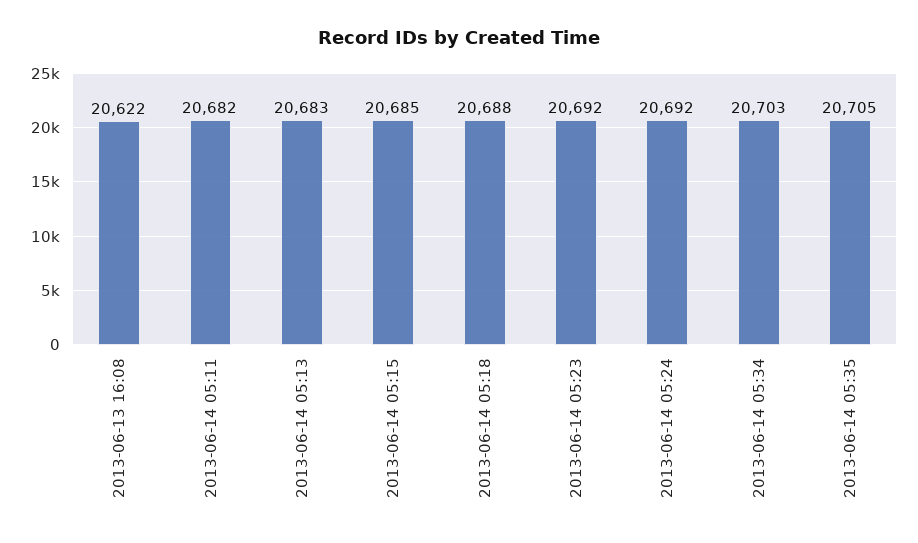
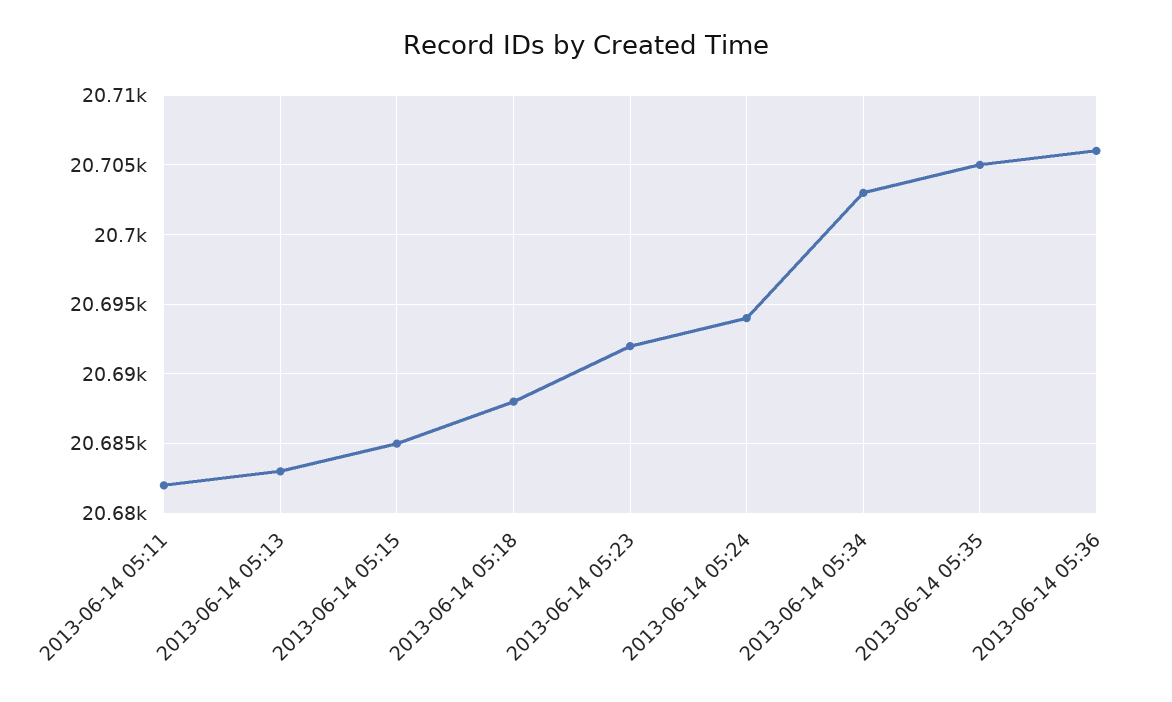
2013-06-13 16:08: 20622 -> none
2013-06-14 05:24: 20692 -> 20694
2013-06-14 05:36: none -> 20706

